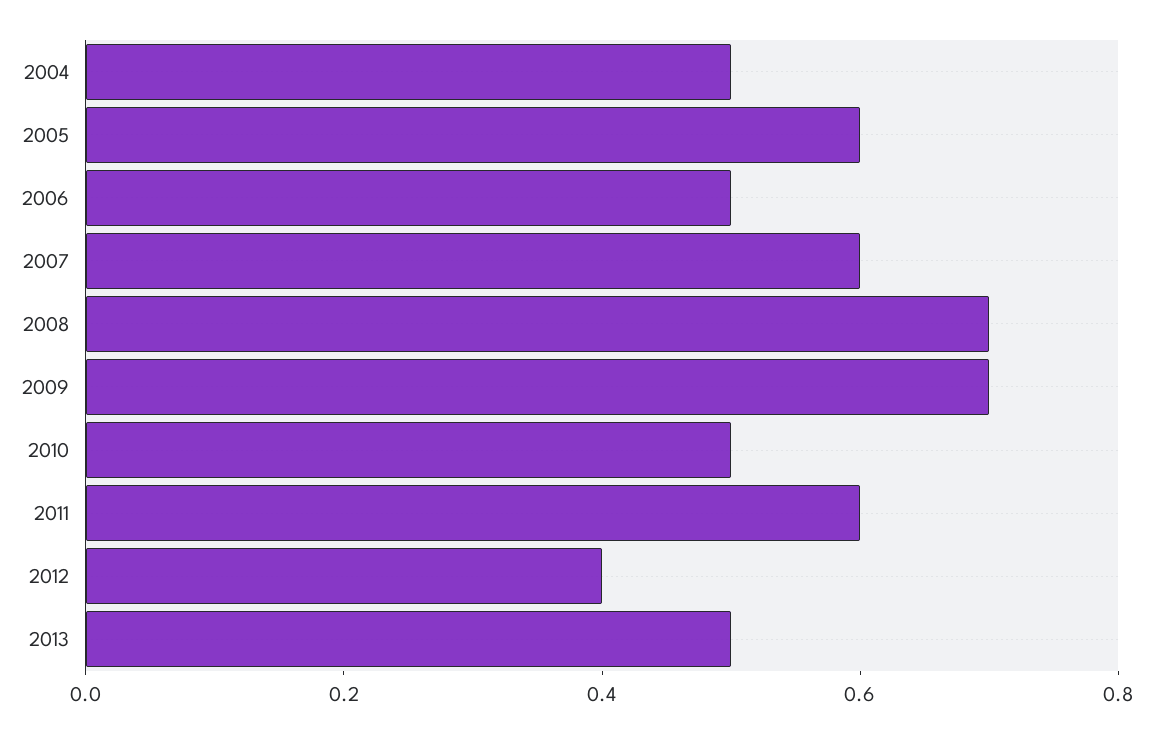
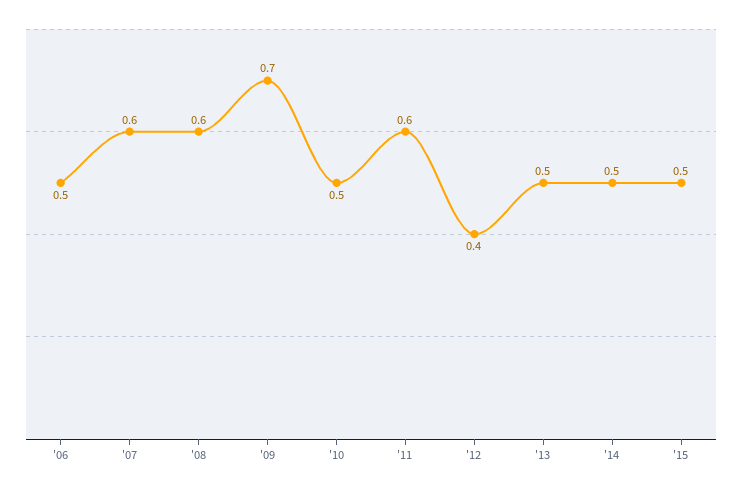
2004: 0.5 -> none
2005: 0.6 -> none
2008: 0.7 -> 0.6
'14: none -> 0.5
'15: none -> 0.5

